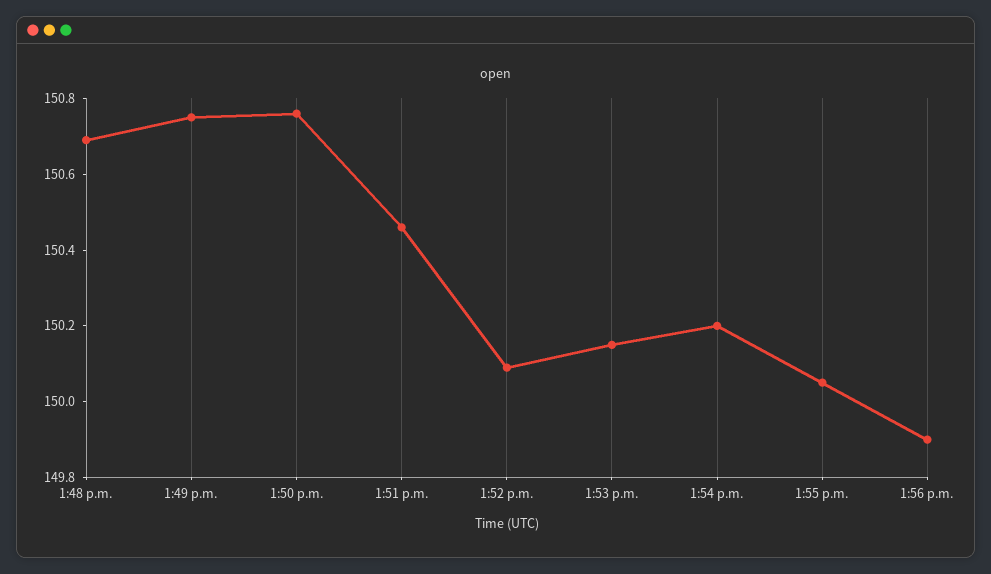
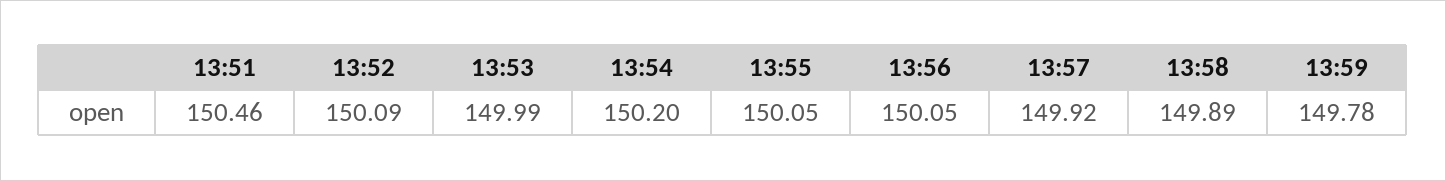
1:48 p.m.: 150.7 -> none
1:49 p.m.: 150.75 -> none
1:50 p.m.: 150.75 -> none
1:53 p.m.: 150.15 -> 149.99
1:56 p.m.: 149.9 -> 150.05
13:57: none -> 149.92
13:58: none -> 149.89
13:59: none -> 149.78

